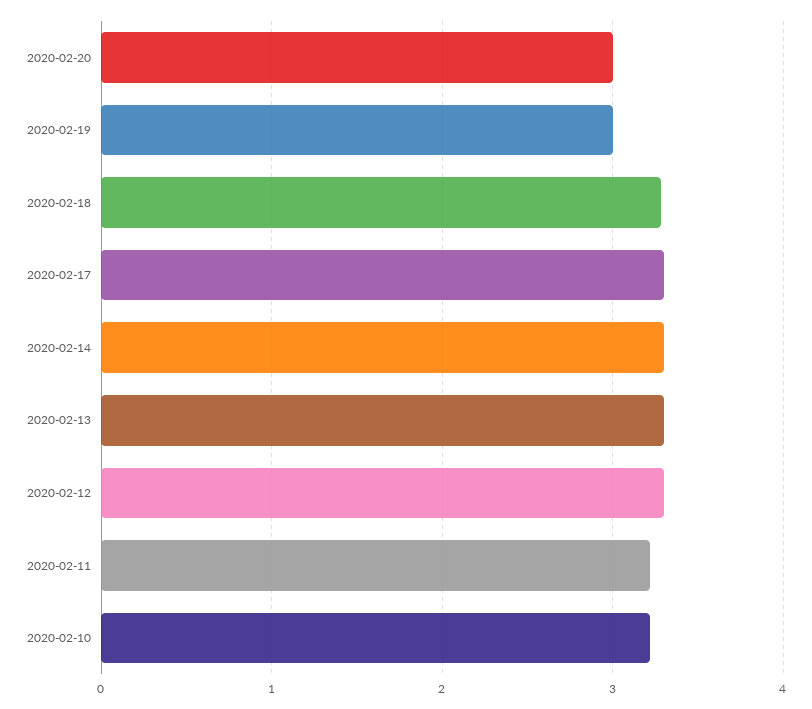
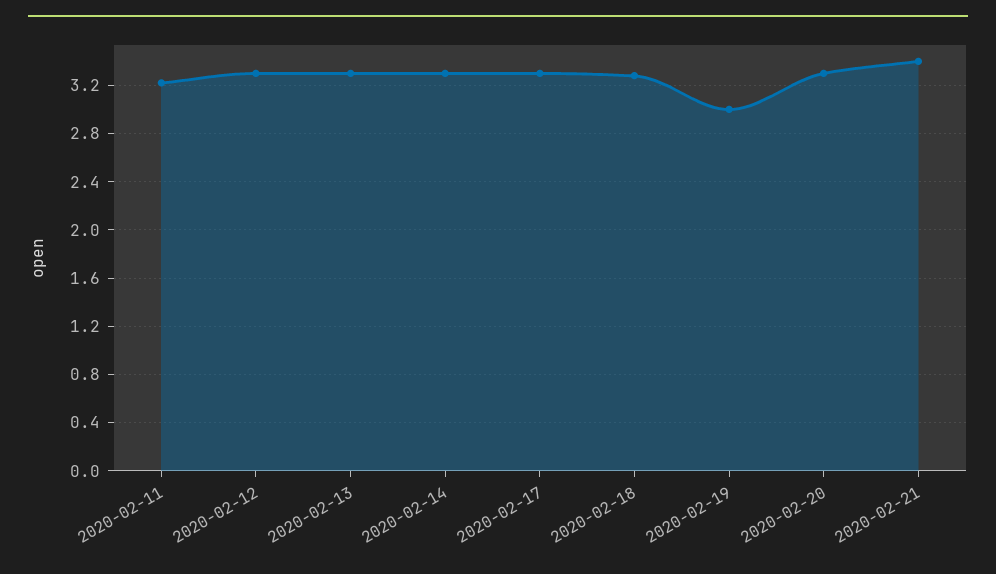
2020-02-20: 3 -> 3.3
2020-02-10: 3.2 -> none
2020-02-21: none -> 3.4

